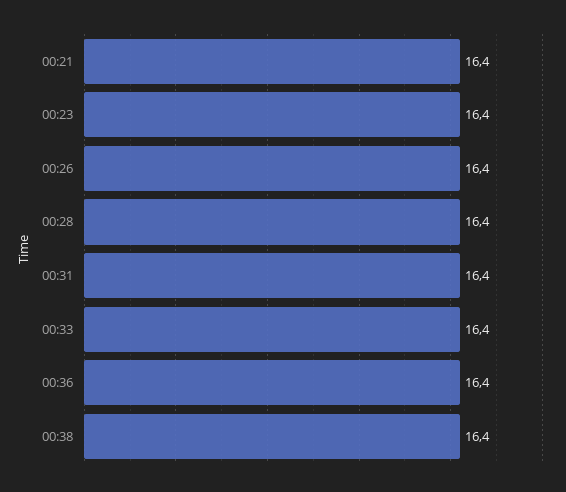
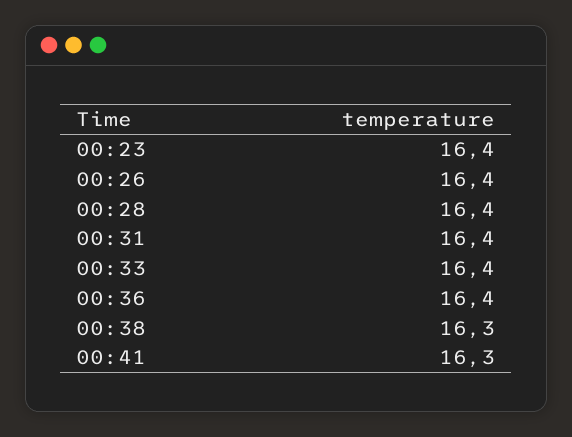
00:21: 16.4 -> none
00:38: 16.4 -> 16.3
00:41: none -> 16.3

